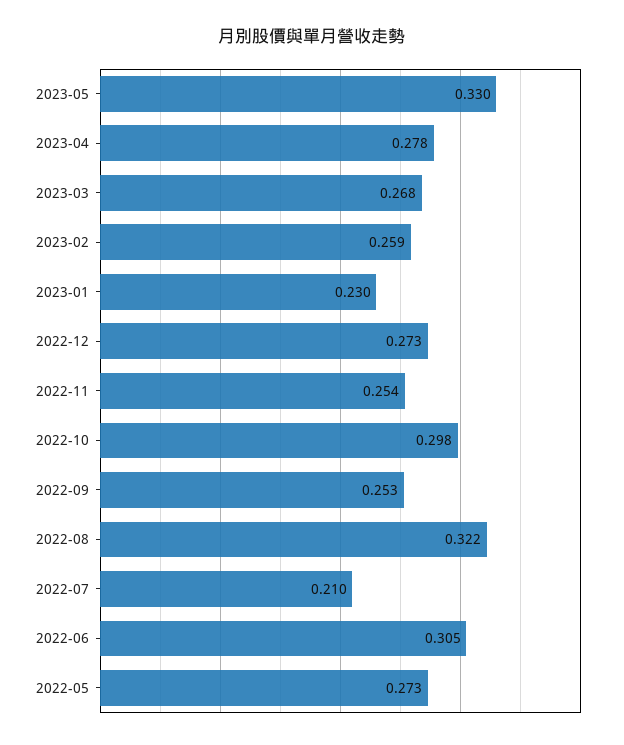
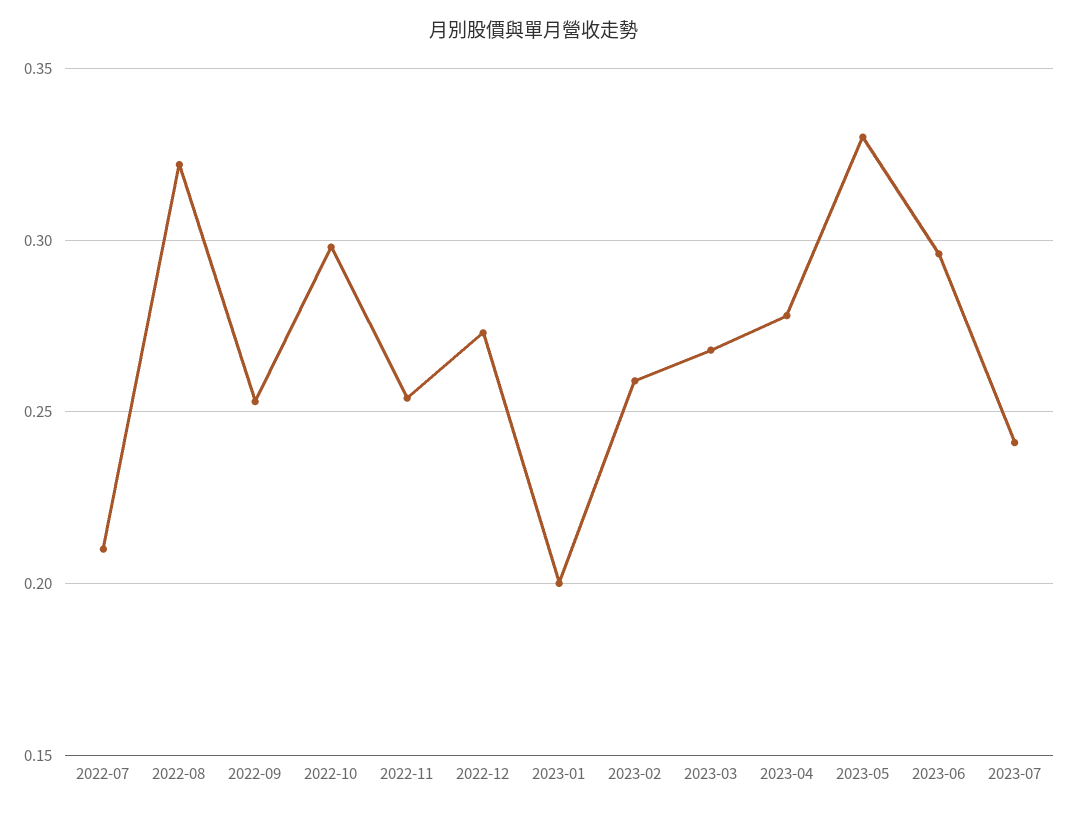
2023-01: 0.23 -> 0.2
2022-06: 0.305 -> none
2022-05: 0.273 -> none
2023-06: none -> 0.295
2023-07: none -> 0.24

